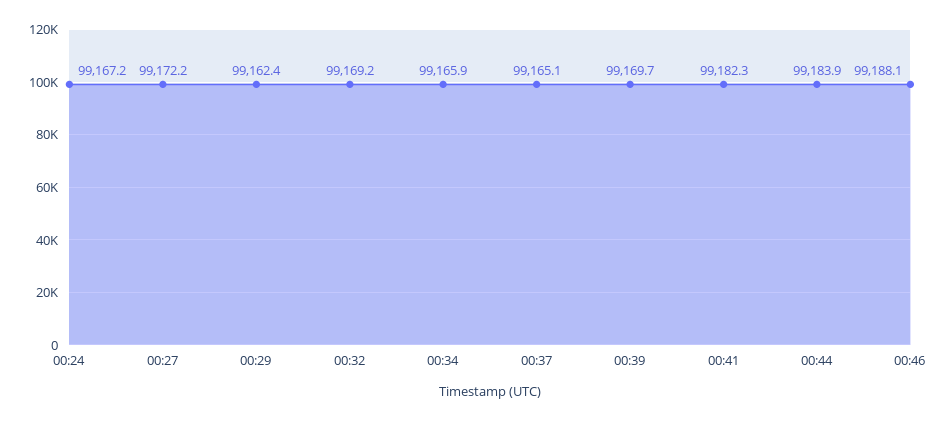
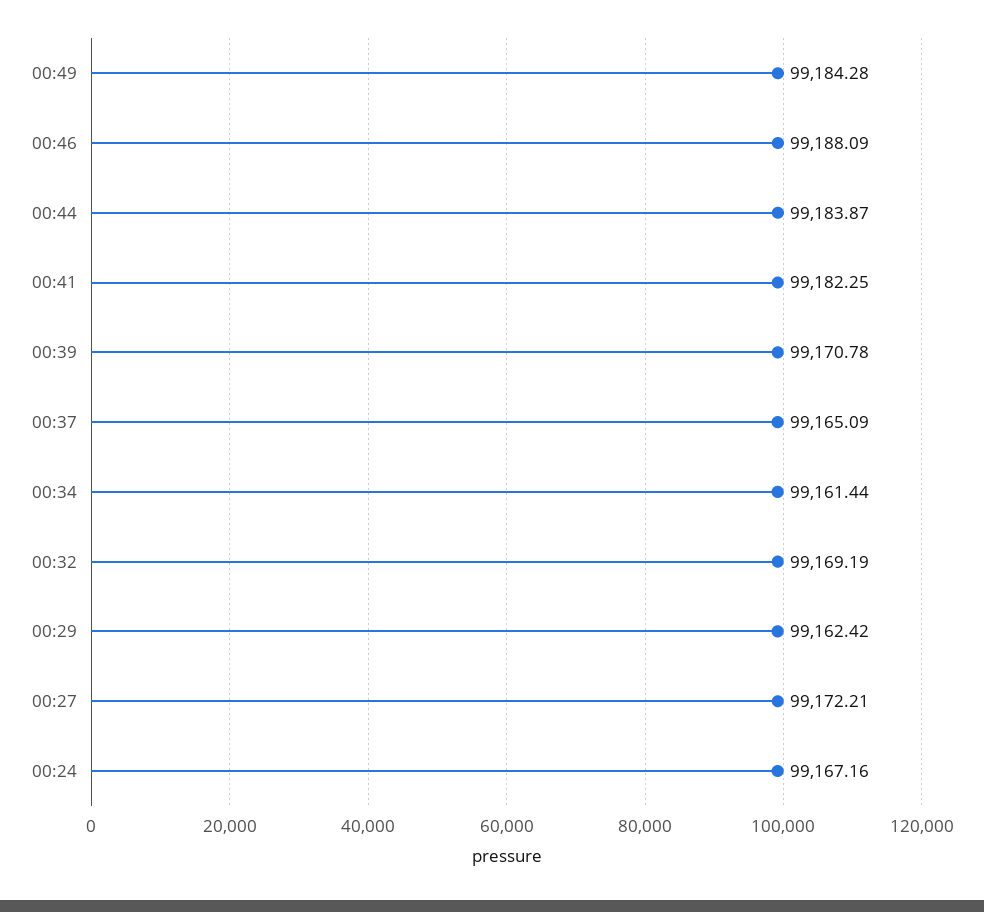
00:34: 99165.9 -> 99161.44
00:39: 99169.7 -> 99170.78
00:49: none -> 99184.28

